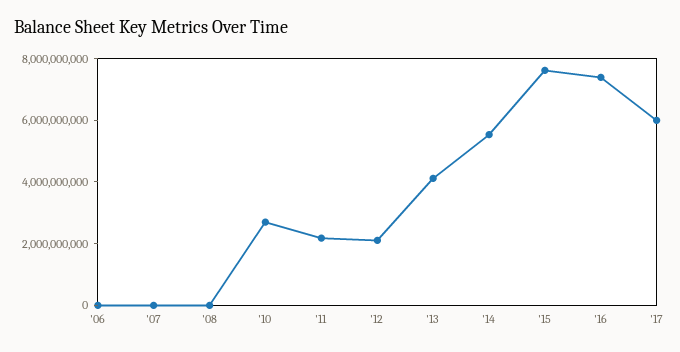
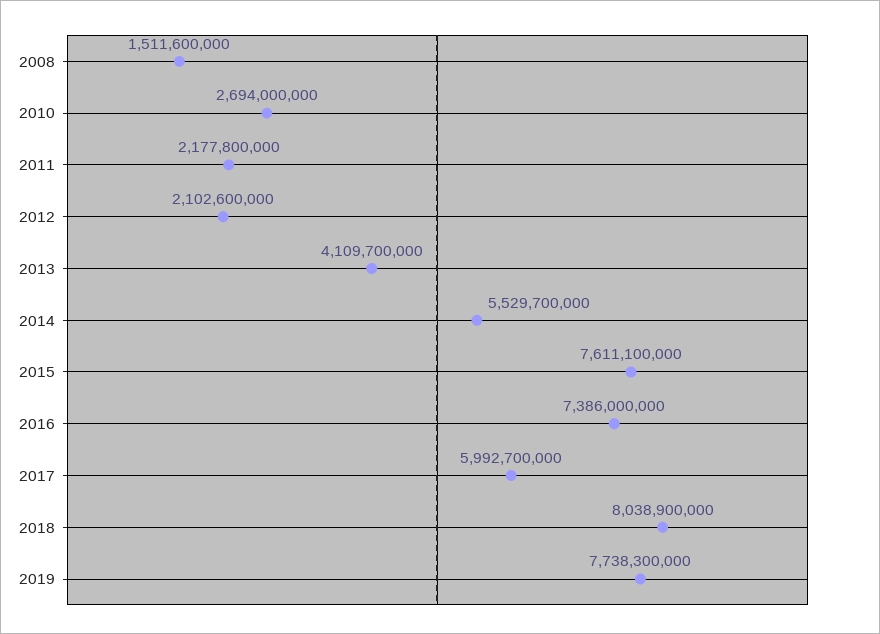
'06: 0 -> none
'07: 0 -> none
'08: 0 -> 1511600000
2018: none -> 8038900000
2019: none -> 7738300000

